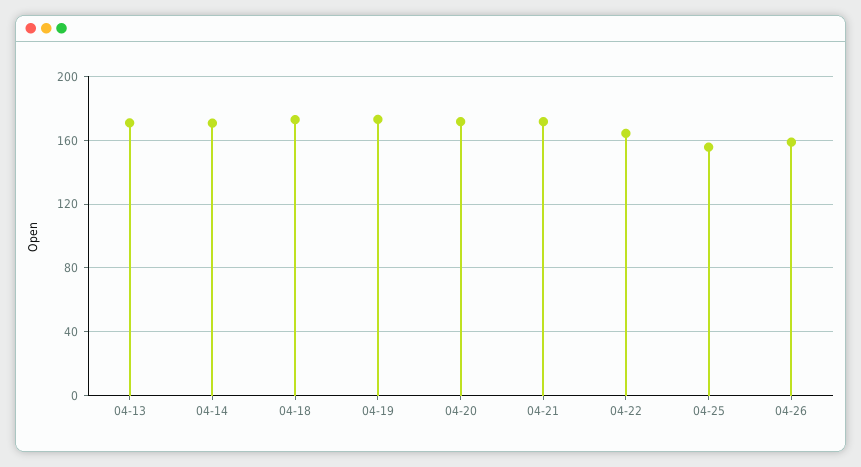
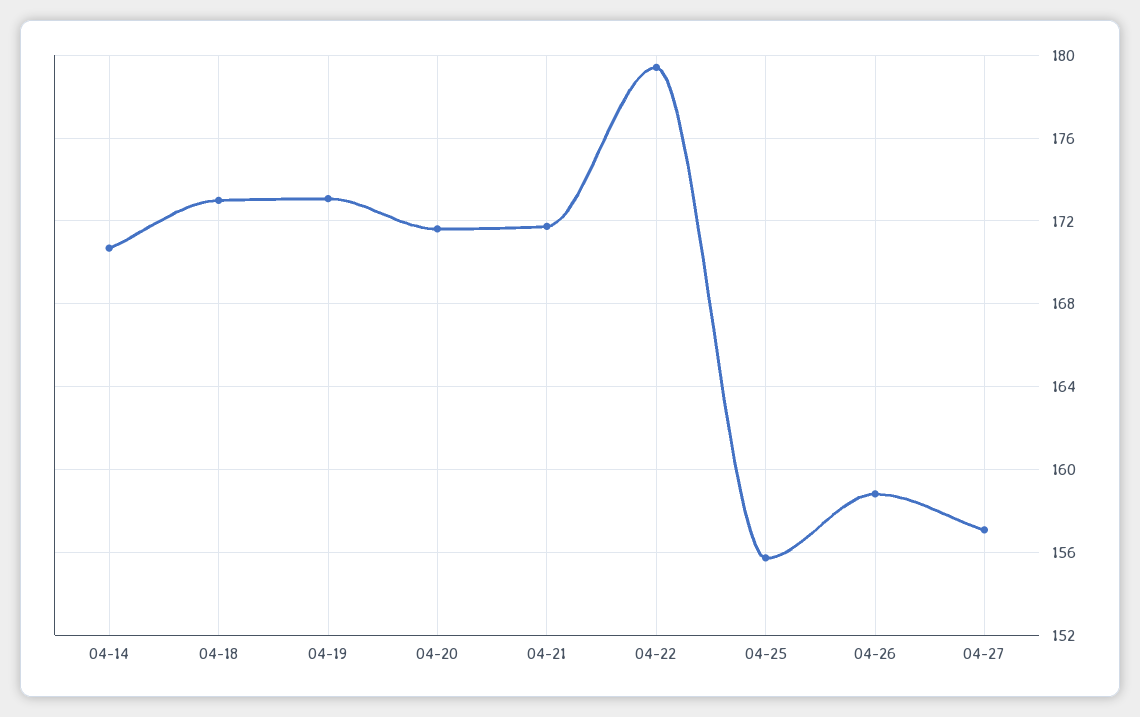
04-13: 170 -> none
04-22: 165 -> 179.5
04-27: none -> 157

